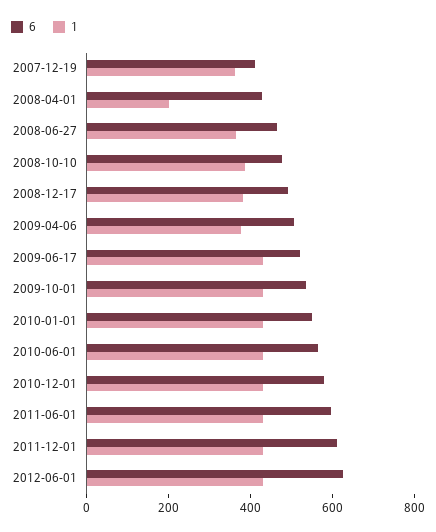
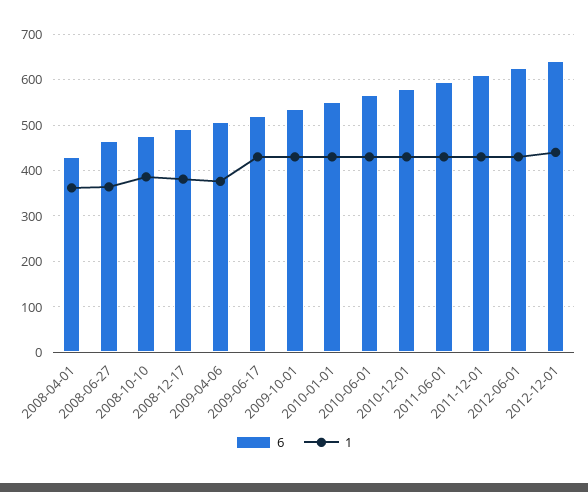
6, 2007-12-19: 400 -> none
1, 2007-12-19: 350 -> none
1, 2008-04-01: 200 -> 360
6, 2012-12-01: none -> 640
1, 2012-12-01: none -> 440

